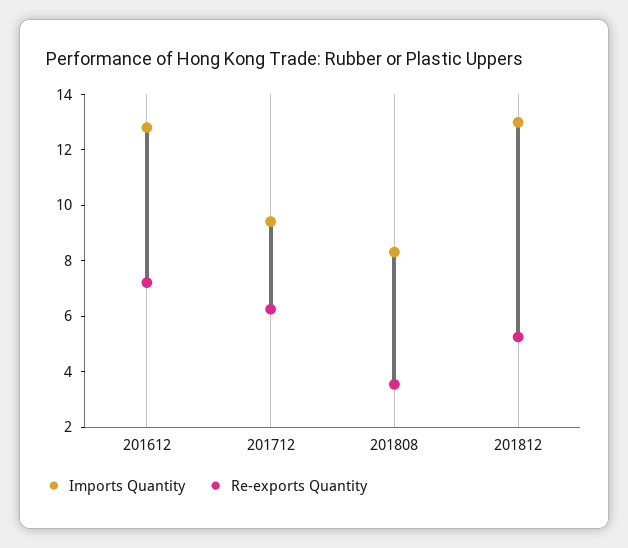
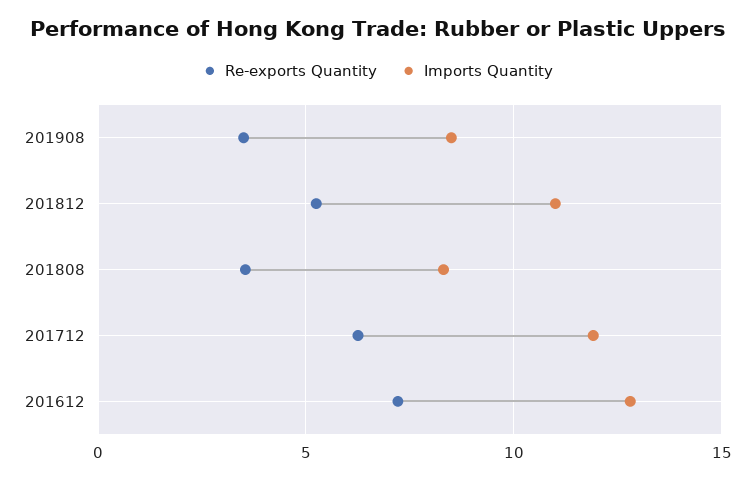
Imports Quantity, 201712: 9.5 -> 12
Imports Quantity, 201812: 13 -> 11
Re-exports Quantity, 201908: none -> 3.5
Imports Quantity, 201908: none -> 8.5

